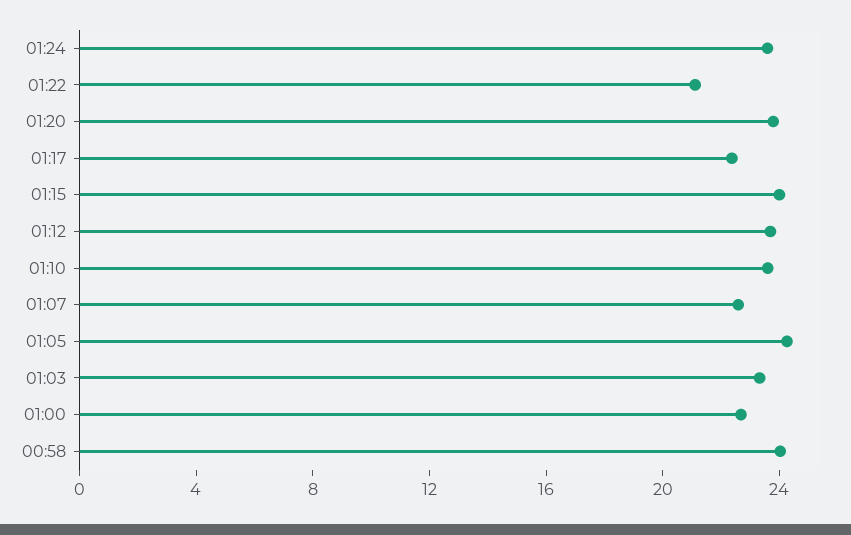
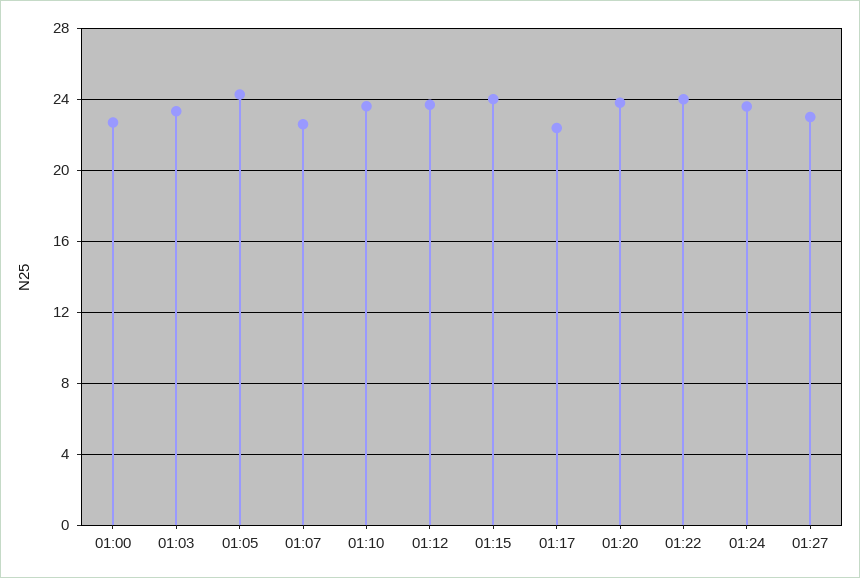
01:22: 21 -> 24
00:58: 24 -> none
01:27: none -> 23

